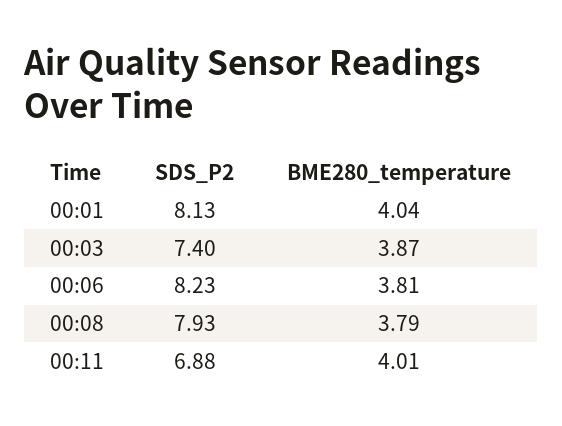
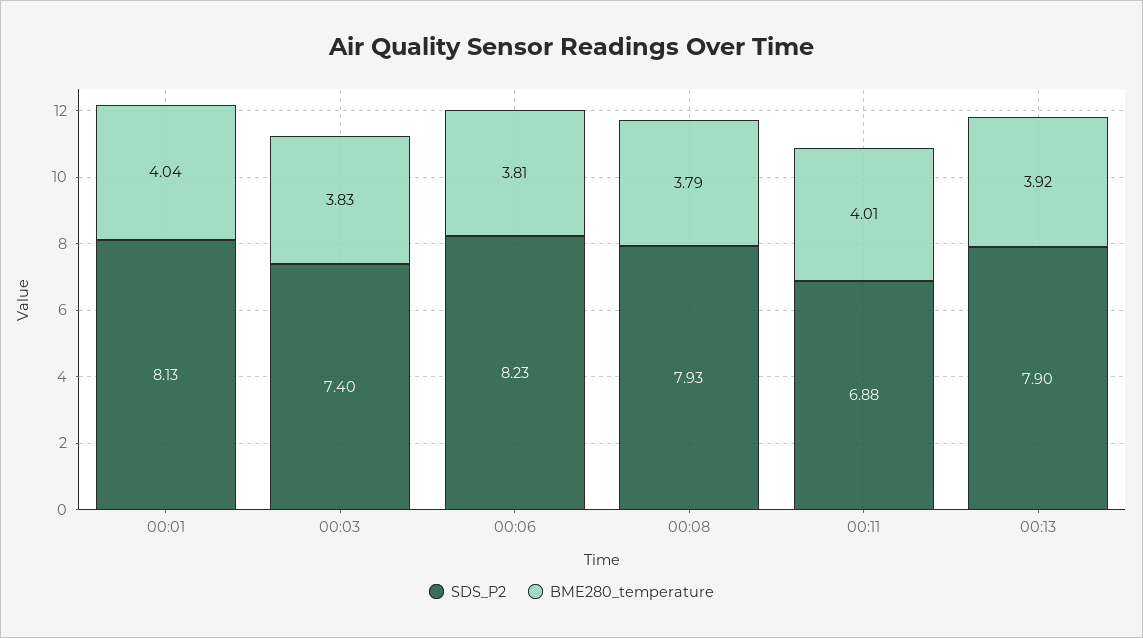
BME280_temperature, 00:03: 3.87 -> 3.83
SDS_P2, 00:13: none -> 7.9
BME280_temperature, 00:13: none -> 3.92

